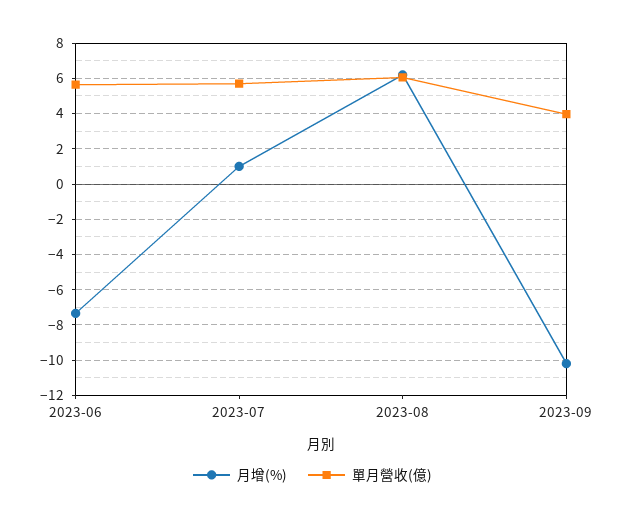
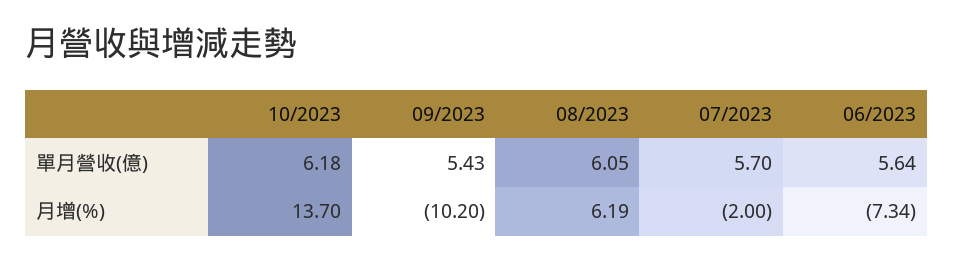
月增(%), 2023-07: 1 -> -2
單月營收(億), 2023-09: 4 -> 5.43
單月營收(億), 10/2023: none -> 6.18
月增(%), 10/2023: none -> 13.7

